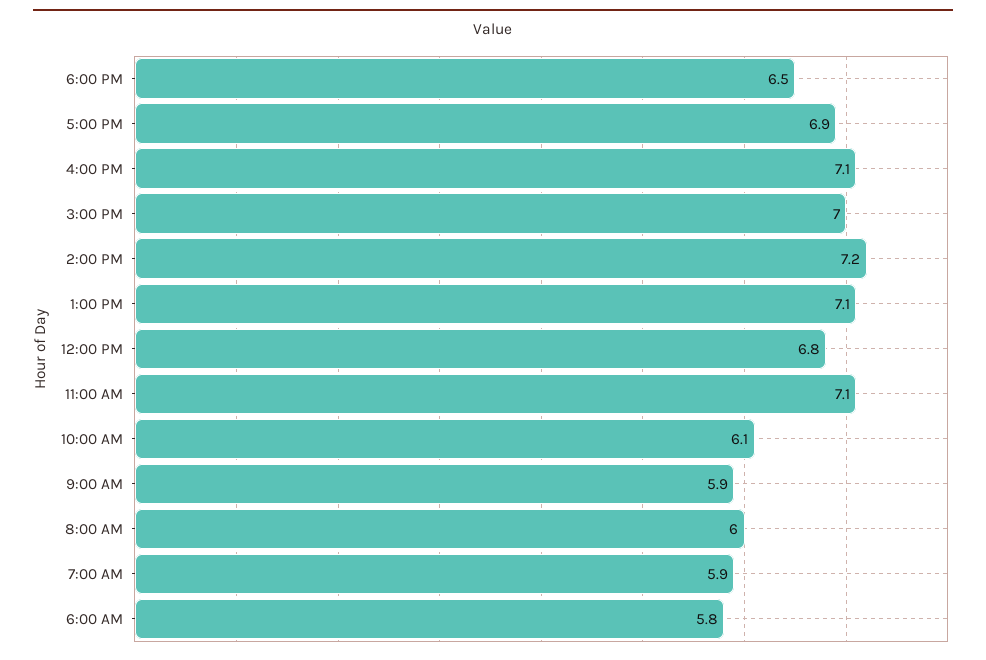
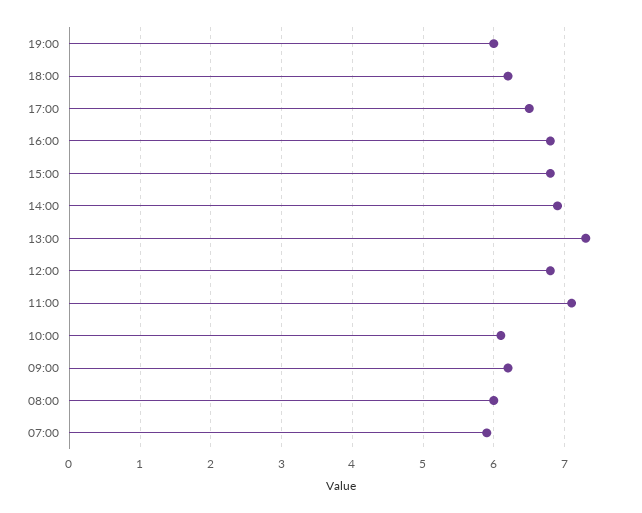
6:00 PM: 6.5 -> 6.2
5:00 PM: 6.9 -> 6.5
4:00 PM: 7.1 -> 6.8
3:00 PM: 7 -> 6.8
2:00 PM: 7.2 -> 6.9
1:00 PM: 7.1 -> 7.3
9:00 AM: 5.9 -> 6.2
6:00 AM: 5.8 -> none
19:00: none -> 6

